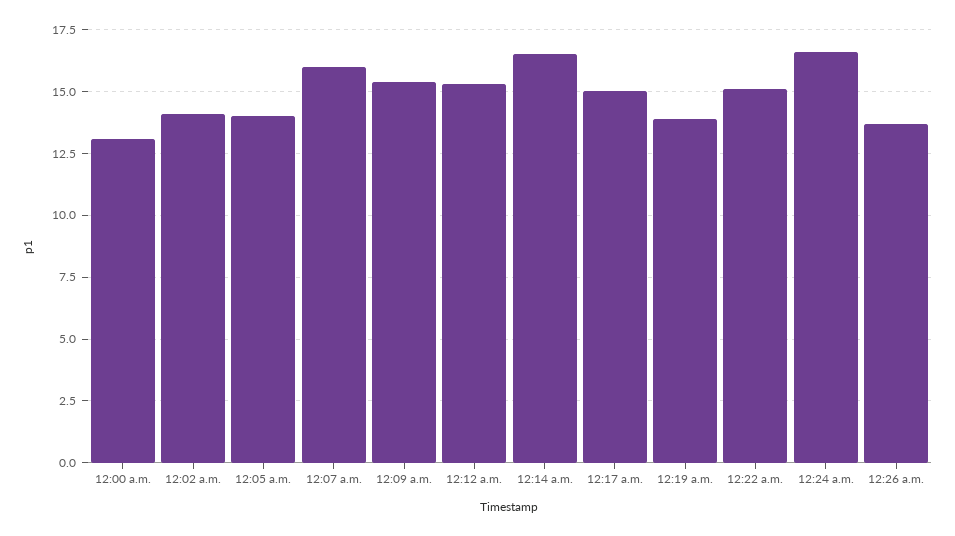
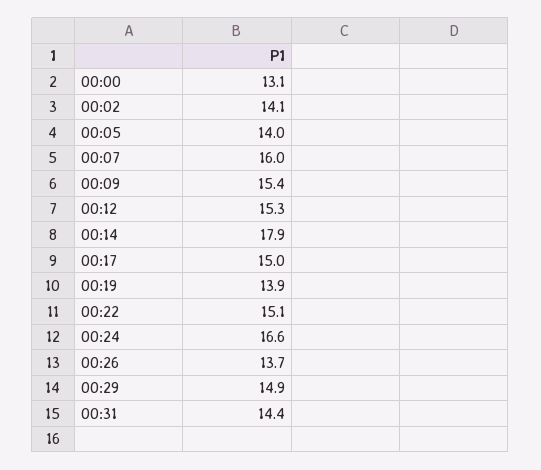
12:14 a.m.: 16.5 -> 17.9
00:29: none -> 14.9
00:31: none -> 14.4

